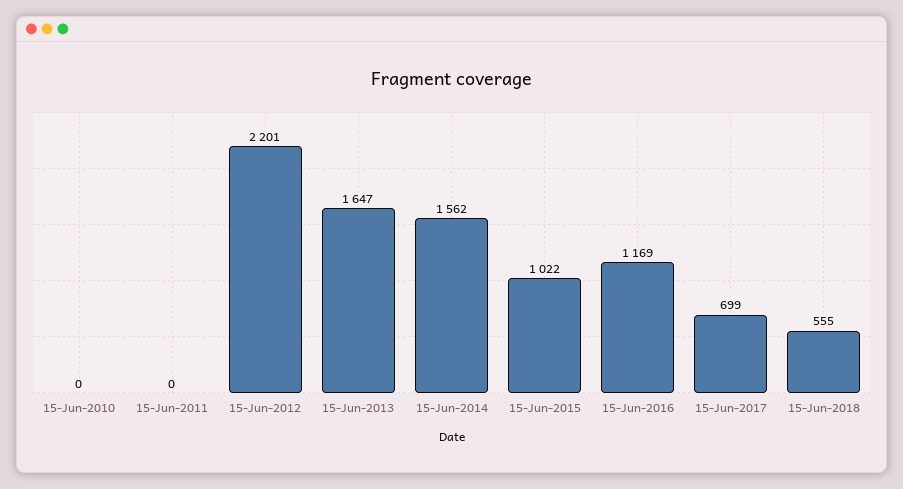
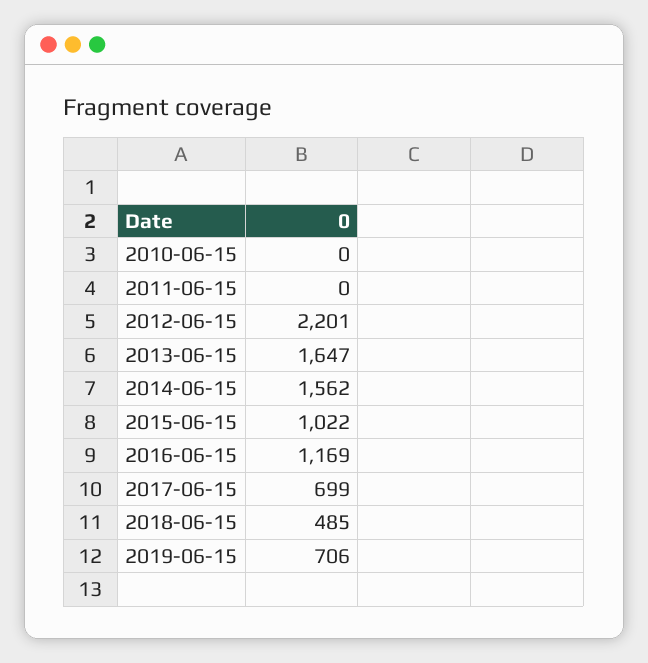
15-Jun-2018: 555 -> 485
2019-06-15: none -> 706

